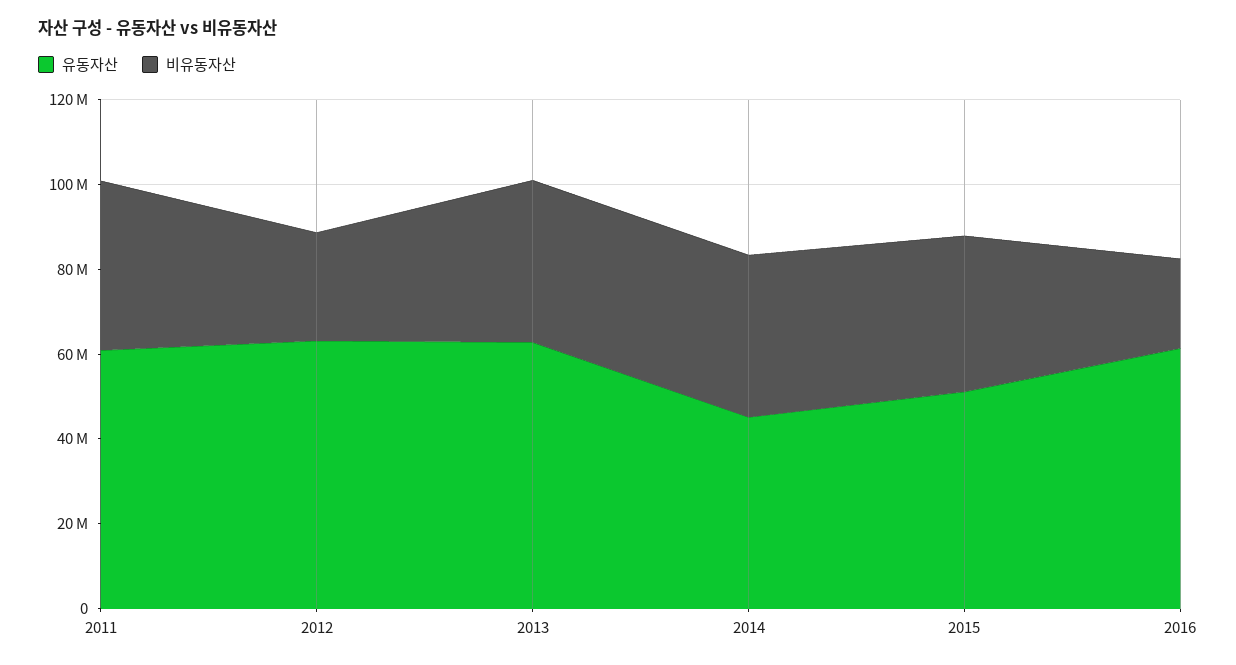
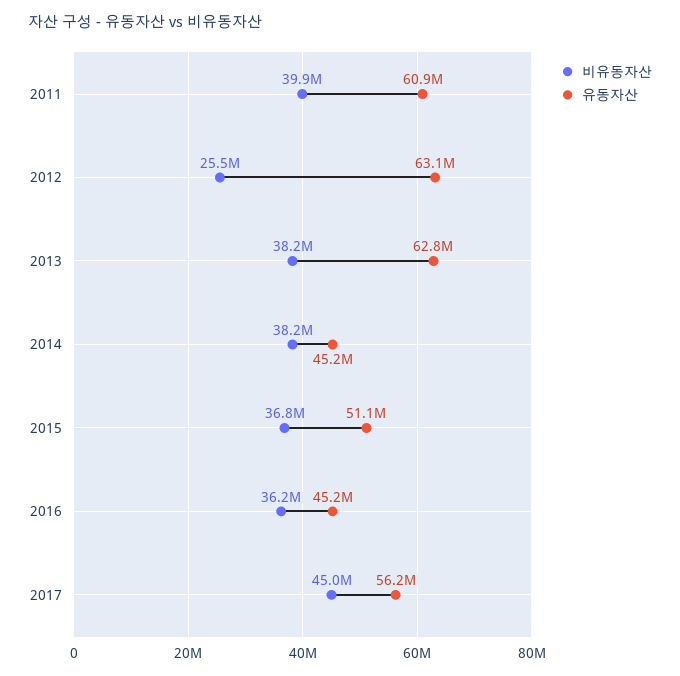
유동자산, 2016: 60000000 -> 45200000
비유동자산, 2016: 20000000 -> 36200000
비유동자산, 2017: none -> 45000000
유동자산, 2017: none -> 56200000

